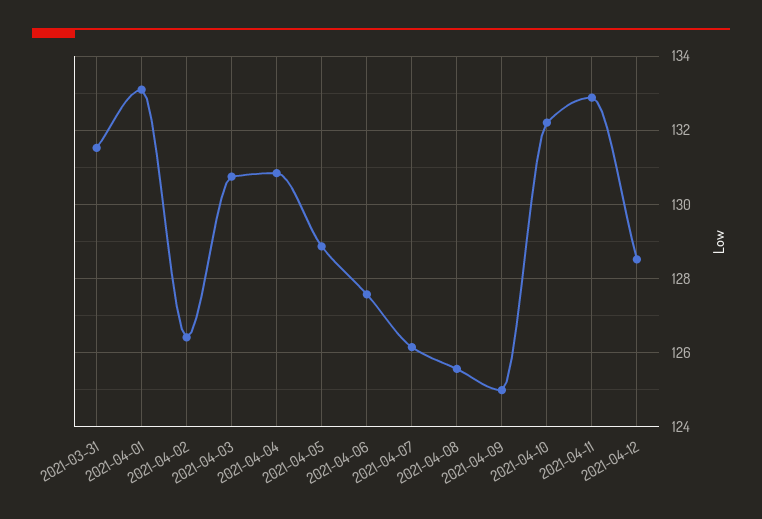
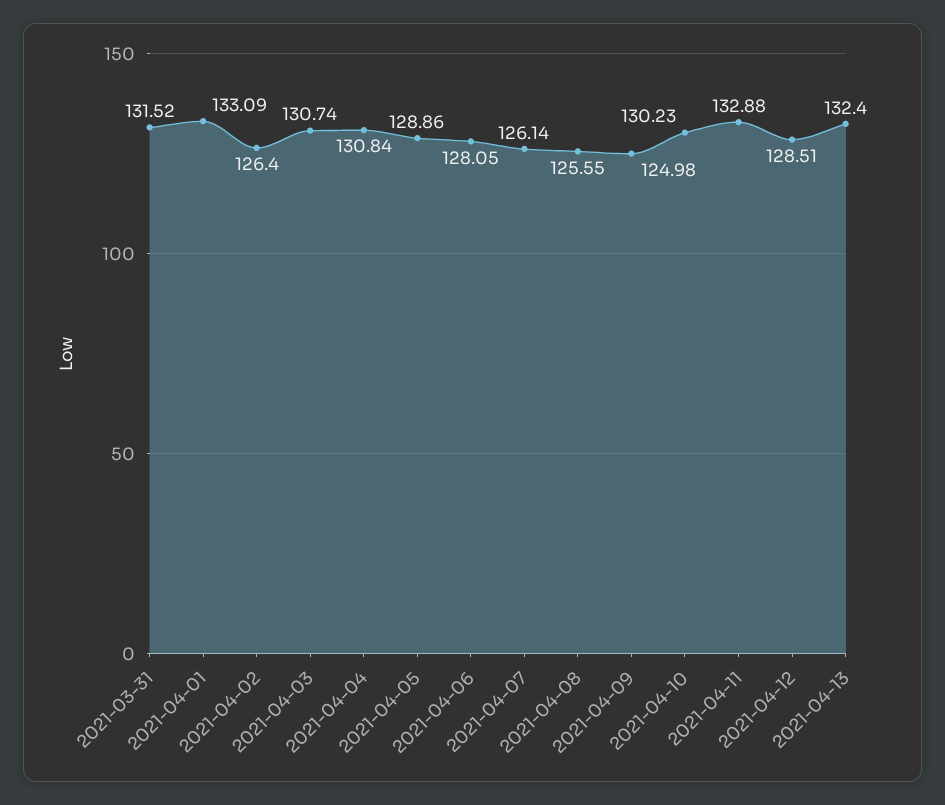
2021-04-06: 127.6 -> 128.05
2021-04-10: 132.2 -> 130.23
2021-04-13: none -> 132.4

